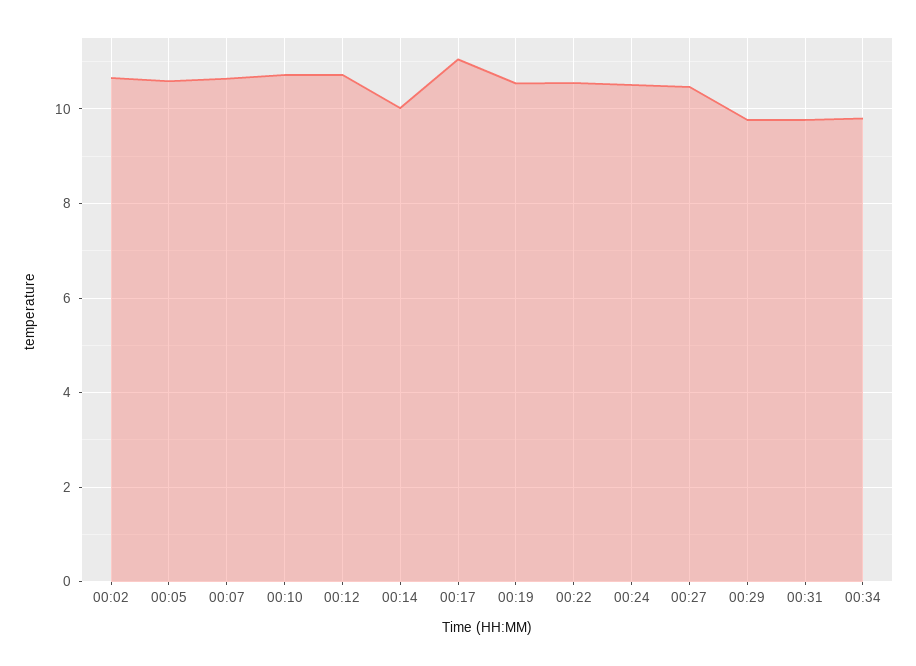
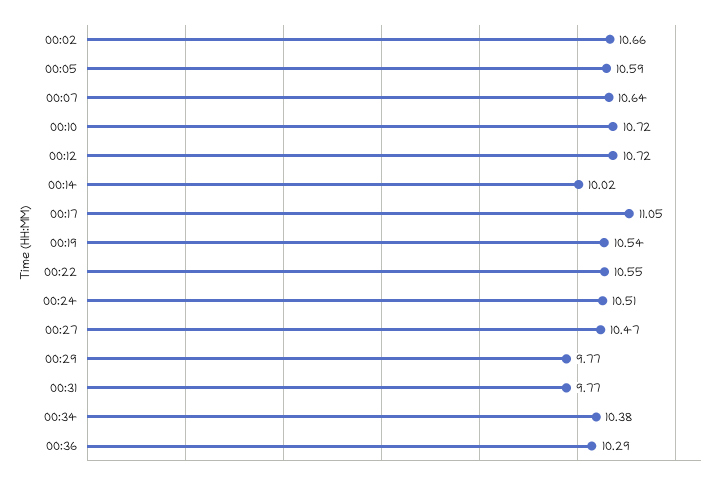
00:34: 9.8 -> 10.38
00:36: none -> 10.29

